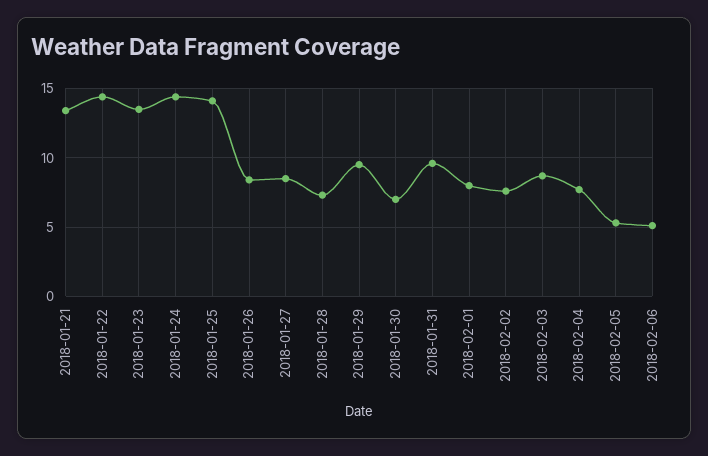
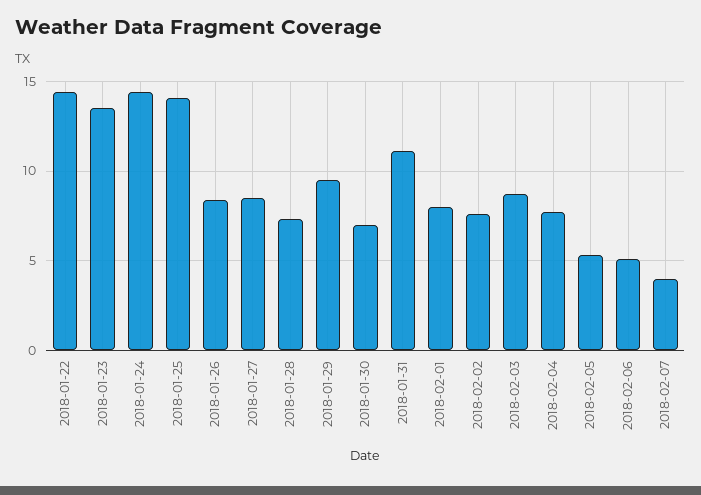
2018-01-21: 13.5 -> none
2018-01-31: 9.5 -> 11
2018-02-07: none -> 4

